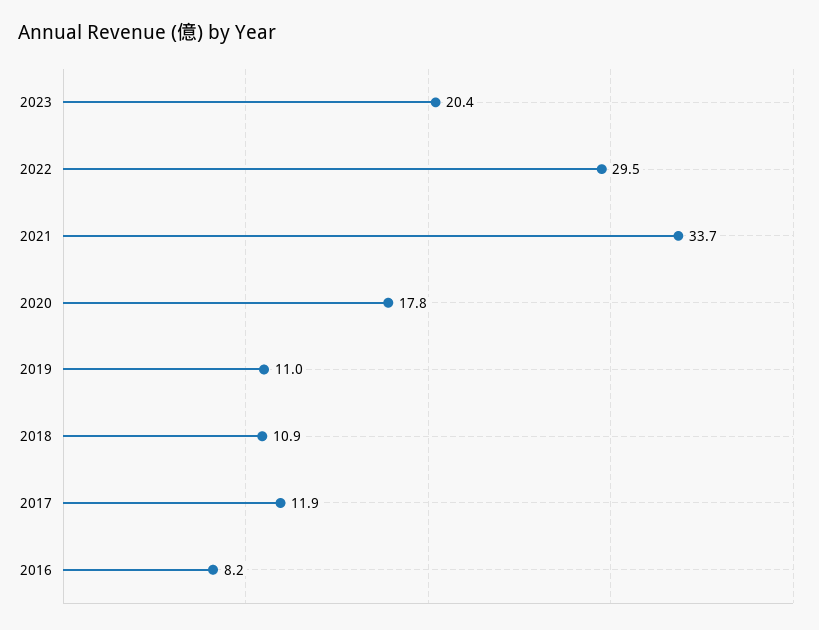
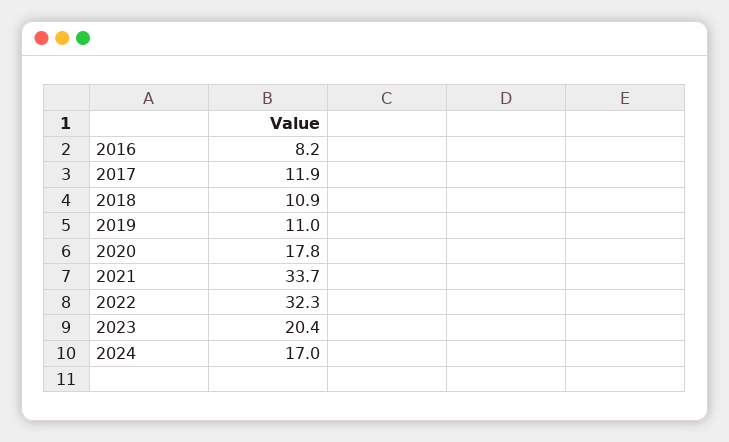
2022: 29.5 -> 32.3
2024: none -> 17

